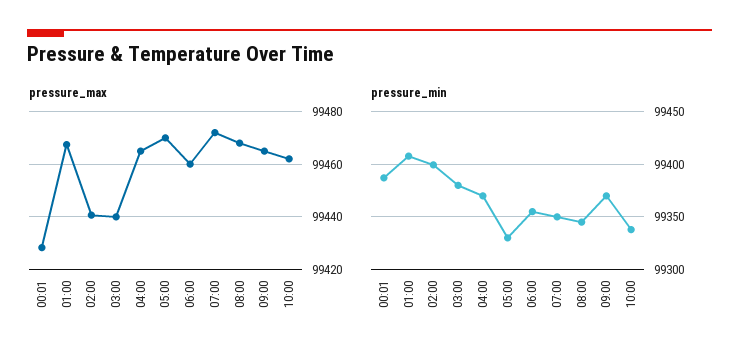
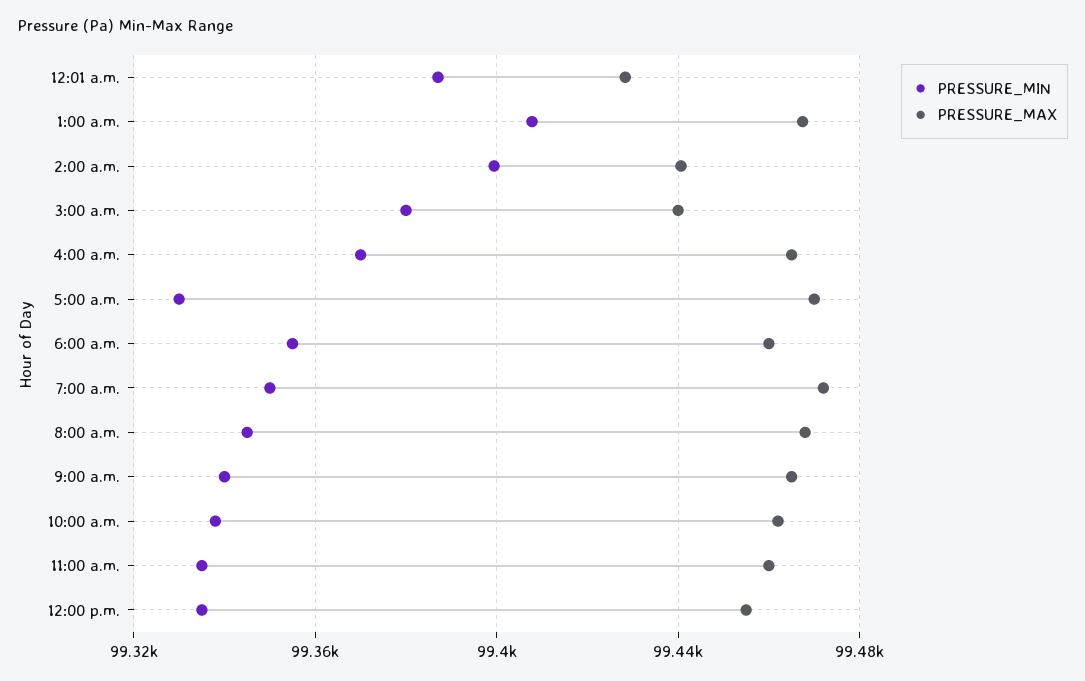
pressure_min, 09:00: 99370 -> 99340
pressure_min, 11:00 a.m.: none -> 99335
pressure_max, 11:00 a.m.: none -> 99460
pressure_min, 12:00 p.m.: none -> 99335
pressure_max, 12:00 p.m.: none -> 99455

